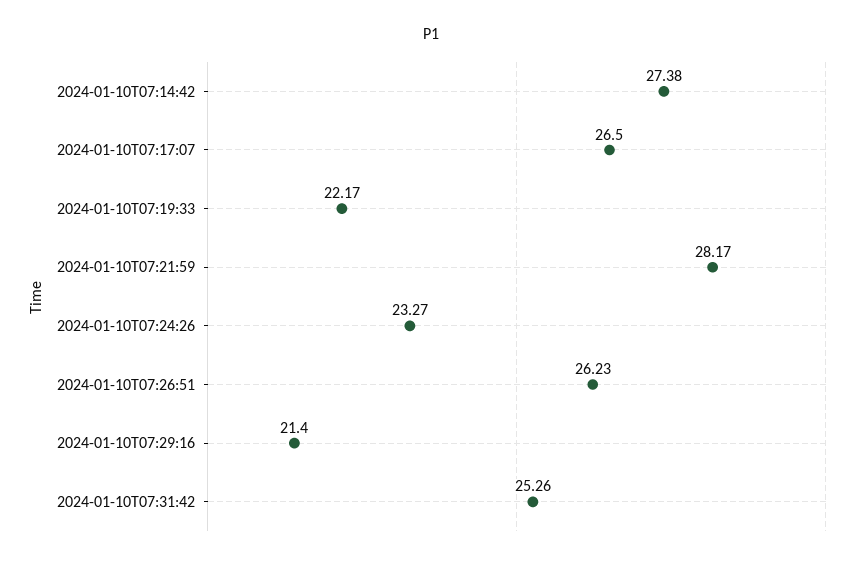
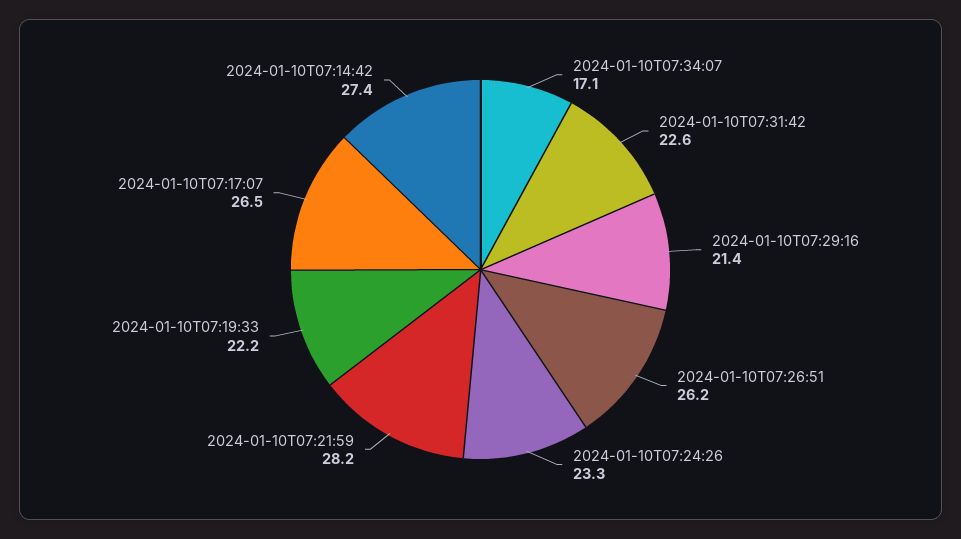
2024-01-10T07:31:42: 25.26 -> 22.6
2024-01-10T07:34:07: none -> 17.1

